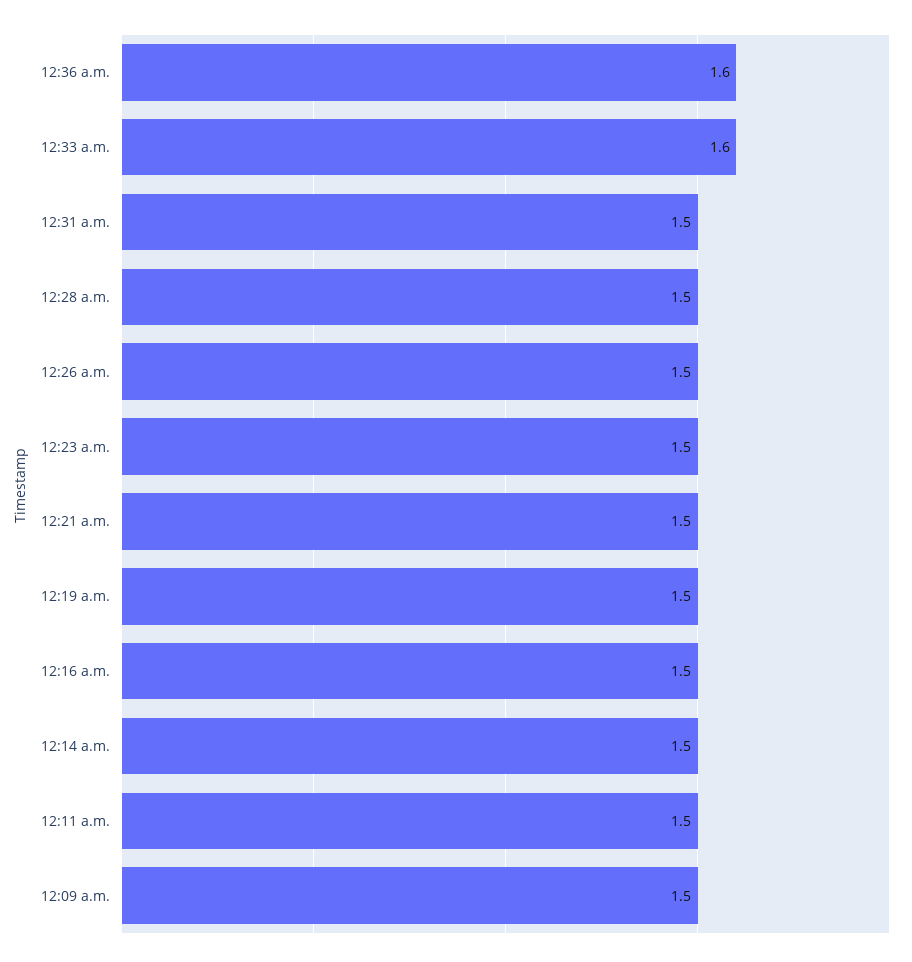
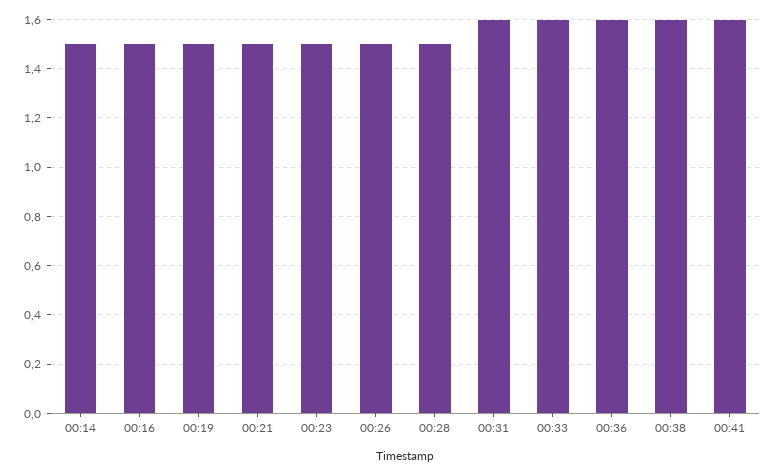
12:31 a.m.: 1.5 -> 1.6
12:11 a.m.: 1.5 -> none
12:09 a.m.: 1.5 -> none
00:38: none -> 1.6
00:41: none -> 1.6

